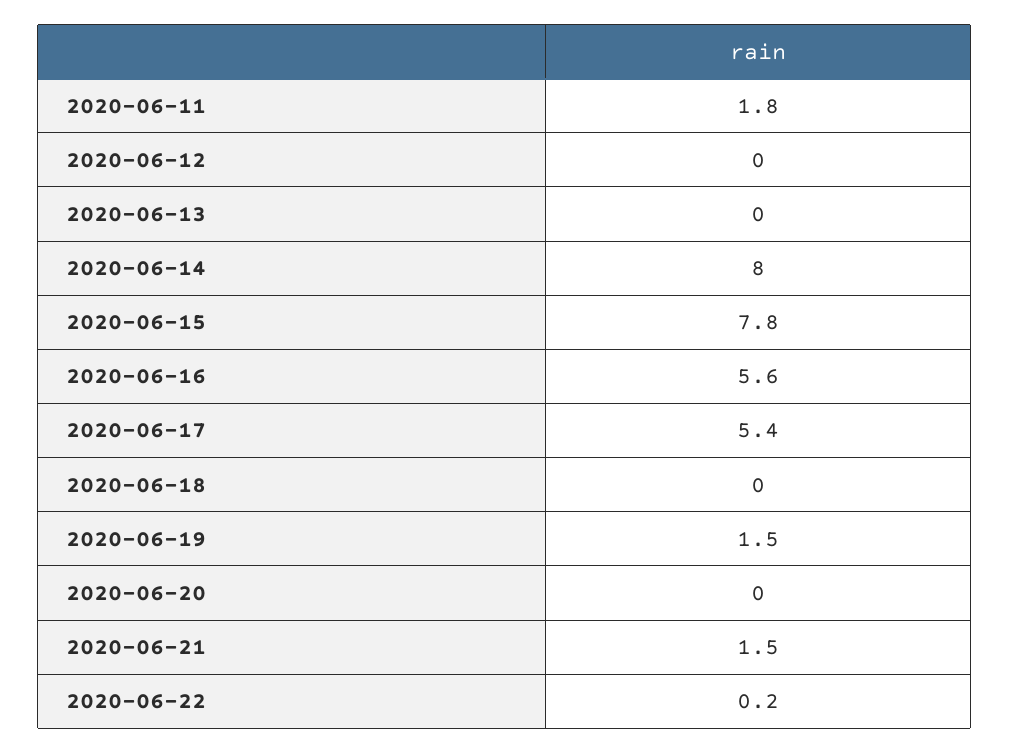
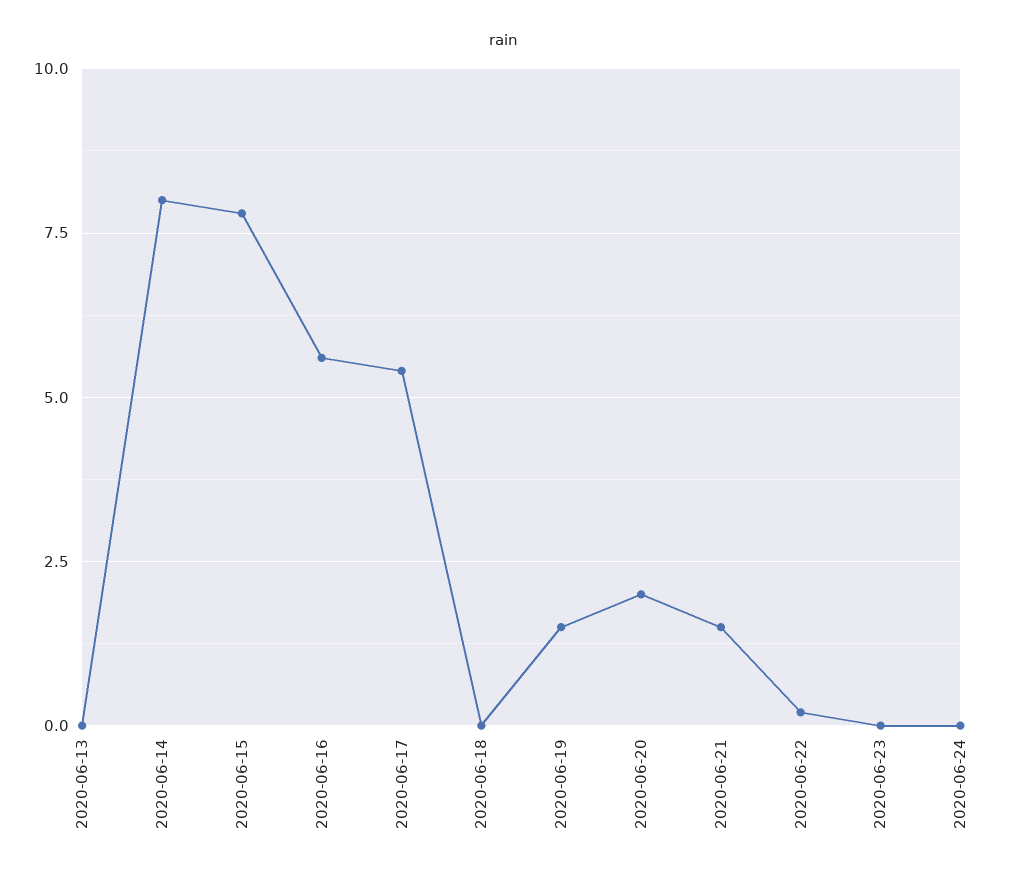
2020-06-11: 1.8 -> none
2020-06-12: 0 -> none
2020-06-20: 0 -> 2
2020-06-23: none -> 0
2020-06-24: none -> 0

